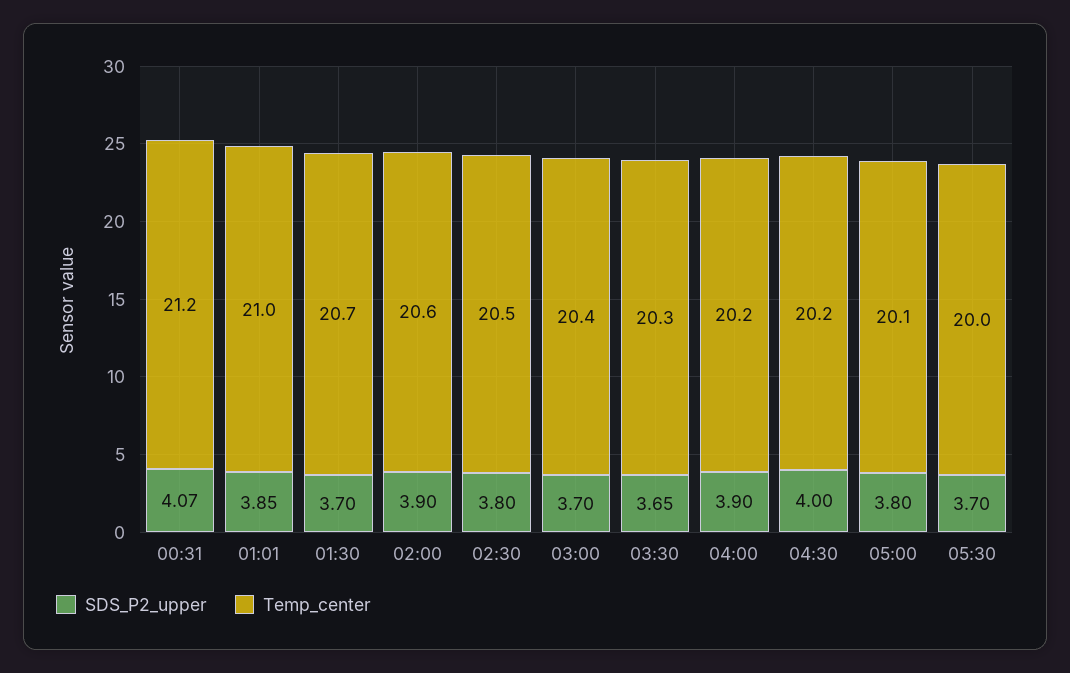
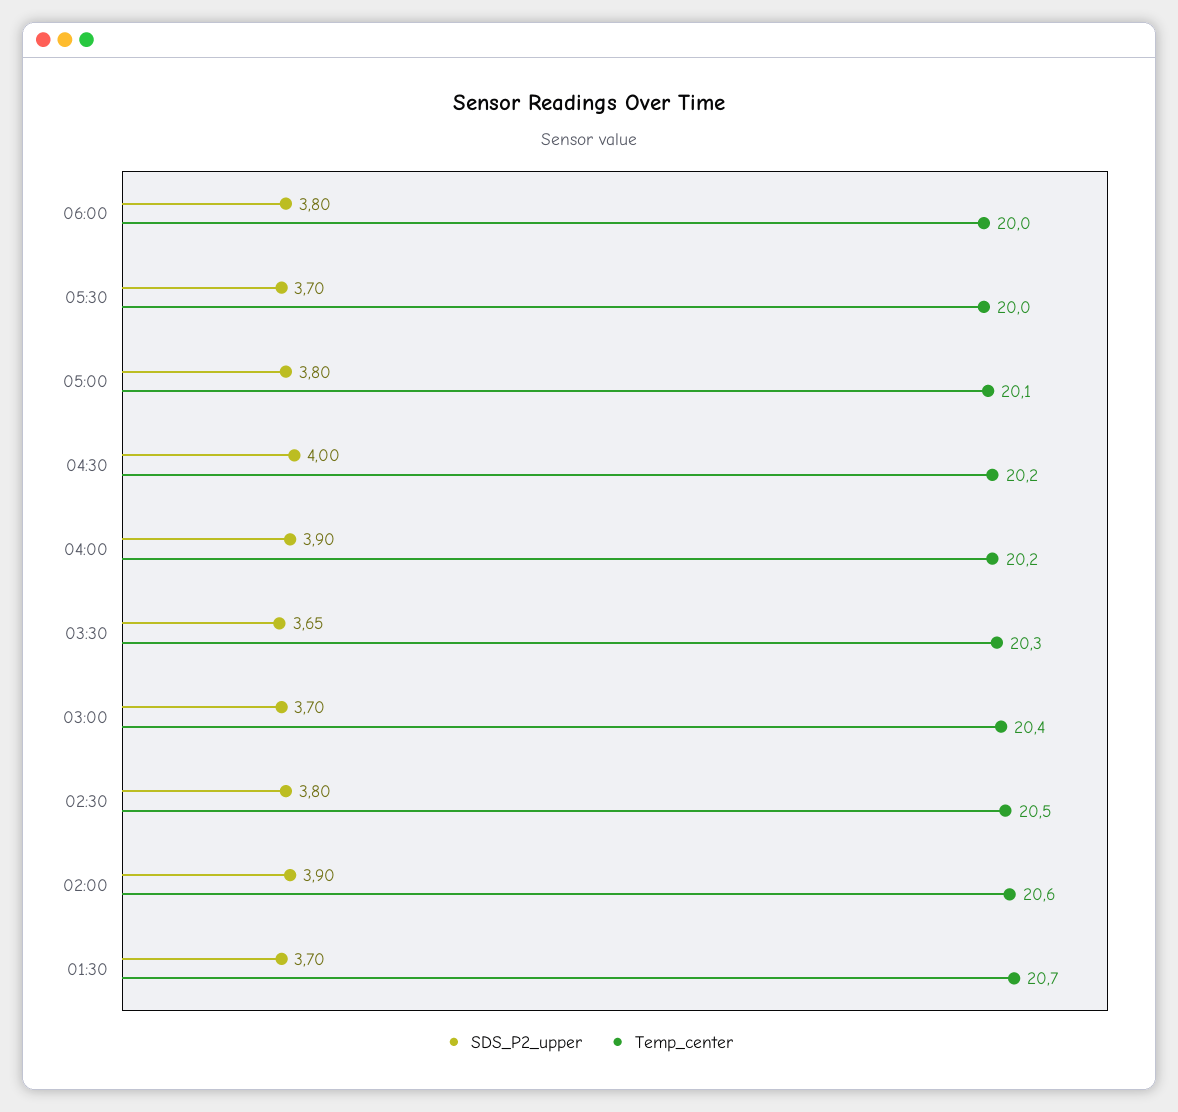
SDS_P2_upper, 00:31: 4.07 -> none
Temp_center, 00:31: 21.2 -> none
SDS_P2_upper, 01:01: 3.85 -> none
Temp_center, 01:01: 21 -> none
SDS_P2_upper, 06:00: none -> 3.8
Temp_center, 06:00: none -> 20

